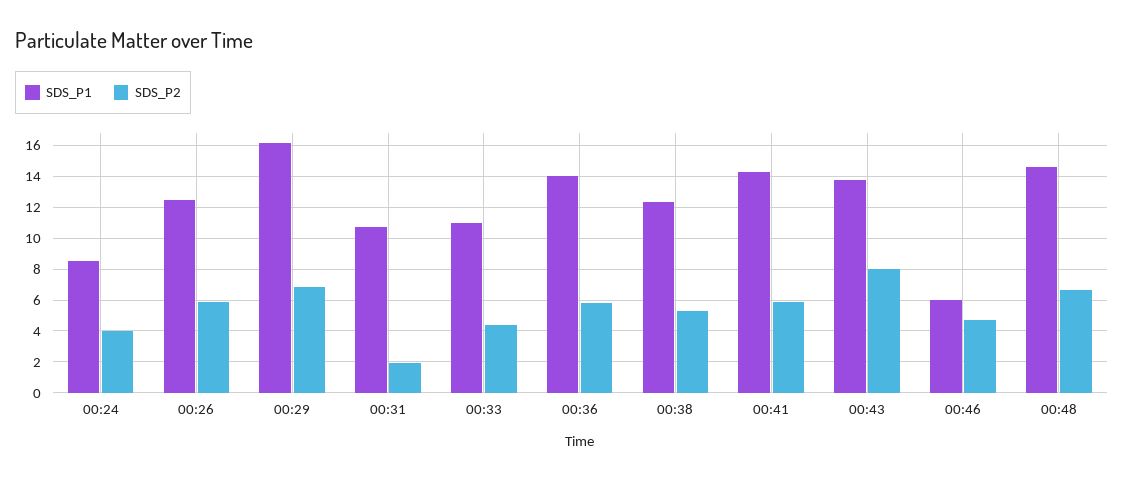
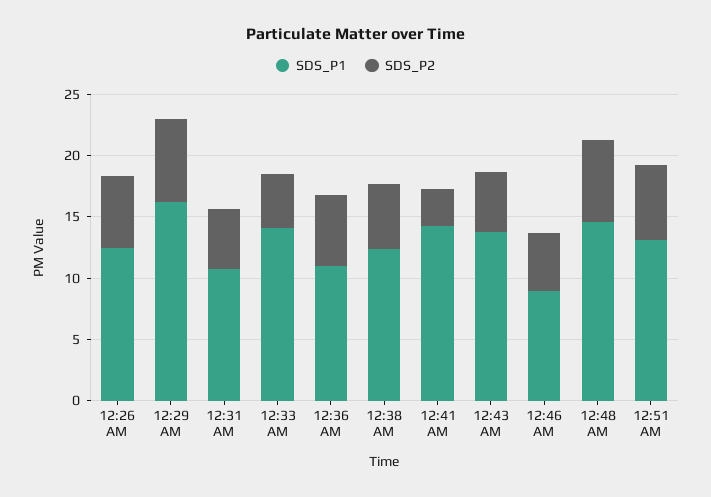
SDS_P1, 00:24: 8.5 -> none
SDS_P2, 00:24: 4 -> none
SDS_P2, 00:31: 2 -> 5
SDS_P1, 00:33: 11 -> 14
SDS_P1, 00:36: 14 -> 11
SDS_P2, 00:41: 6 -> 3
SDS_P2, 00:43: 8 -> 5
SDS_P1, 00:46: 6 -> 9
SDS_P1, 12:51 AM: none -> 13
SDS_P2, 12:51 AM: none -> 6

